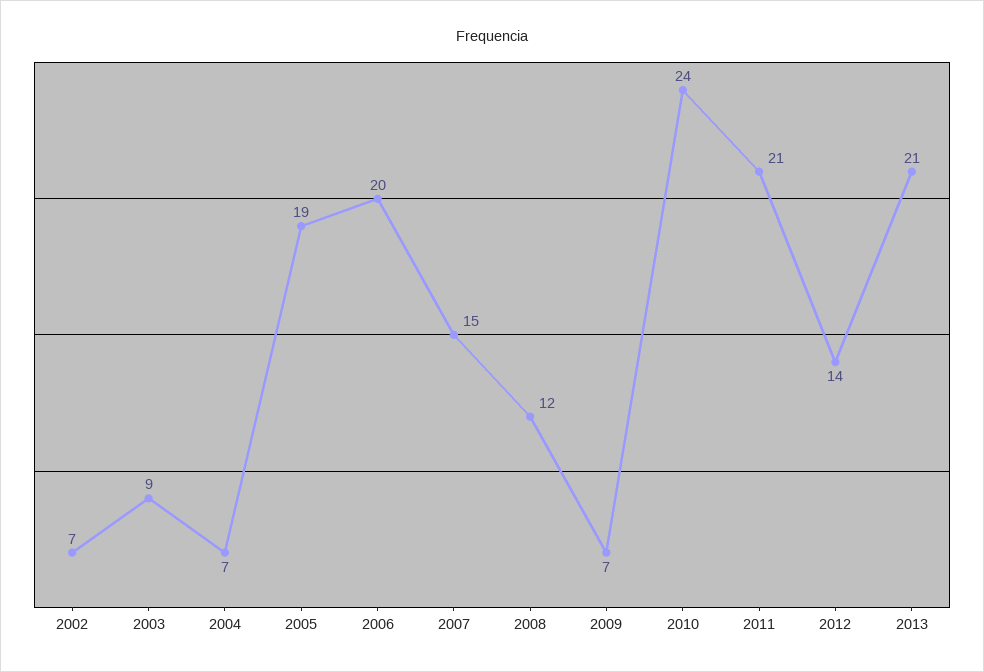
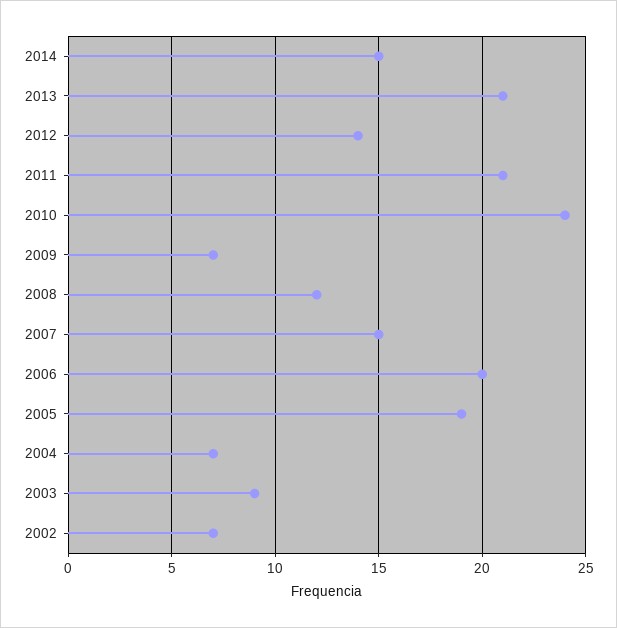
2014: none -> 15

